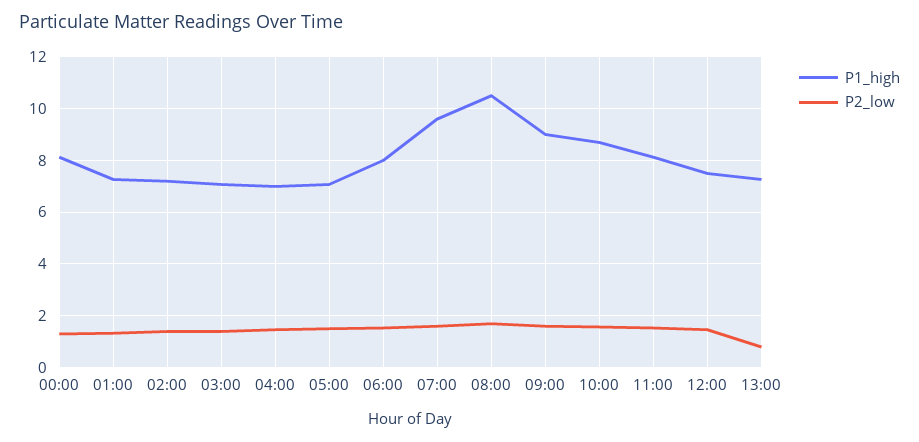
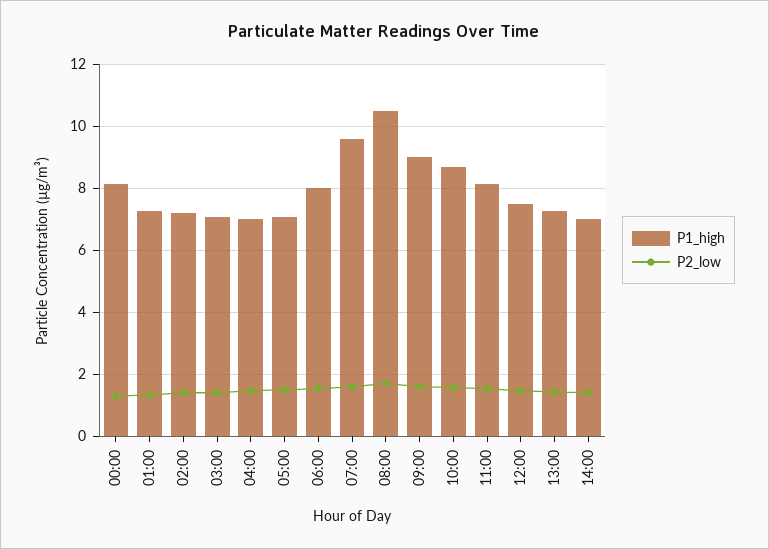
P2_low, 13:00: 0.75 -> 1.4
P1_high, 14:00: none -> 7
P2_low, 14:00: none -> 1.4

